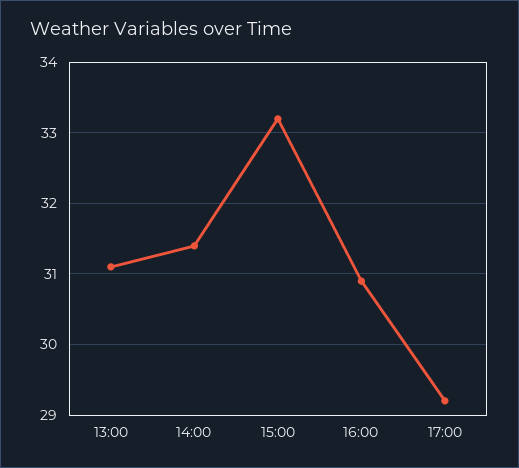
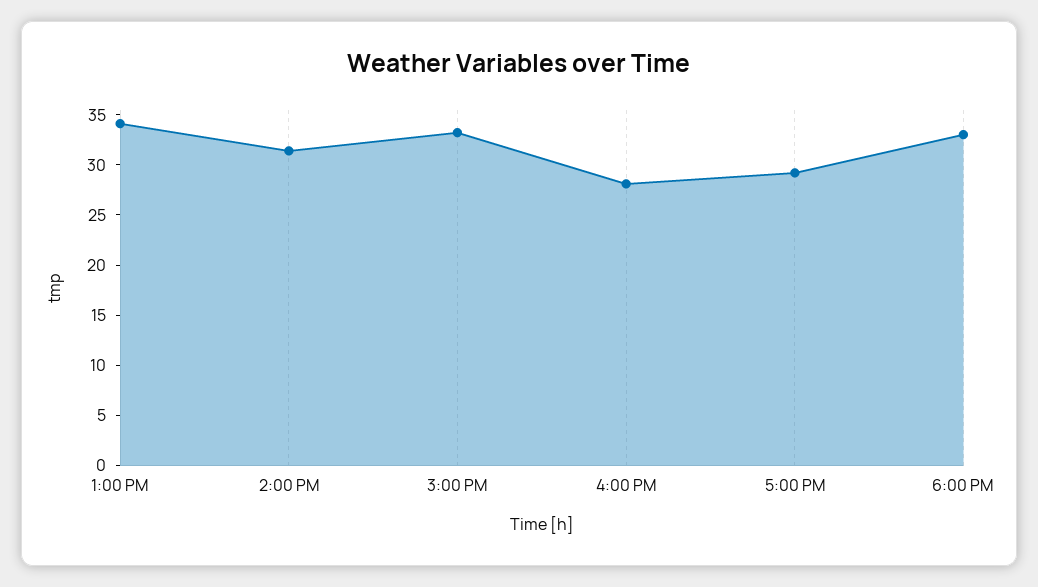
13:00: 31.1 -> 34
16:00: 30.9 -> 28
6:00 PM: none -> 33

